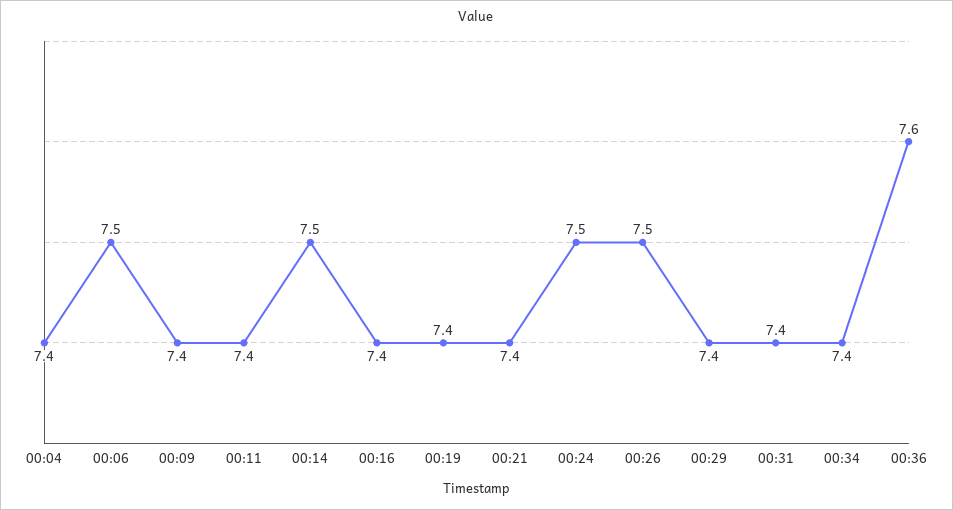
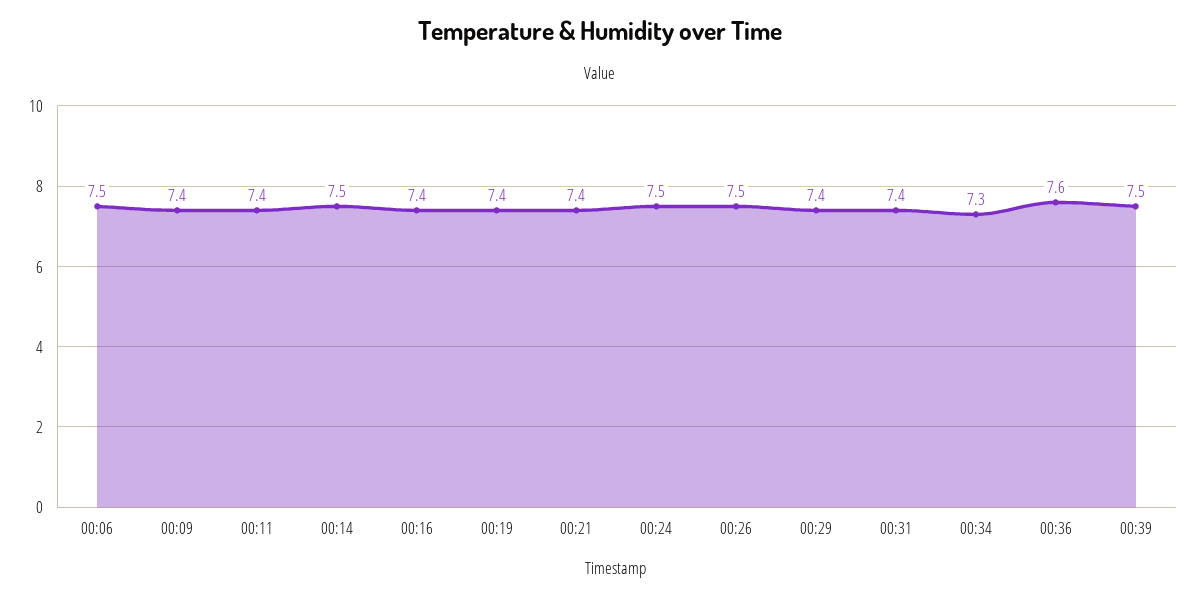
00:04: 7.4 -> none
00:34: 7.4 -> 7.3
00:39: none -> 7.5

